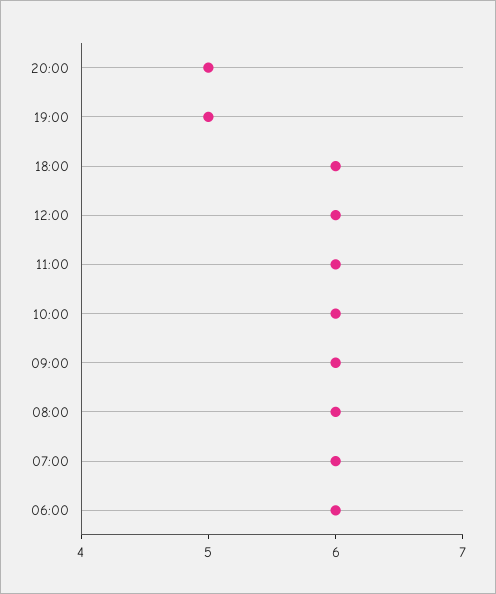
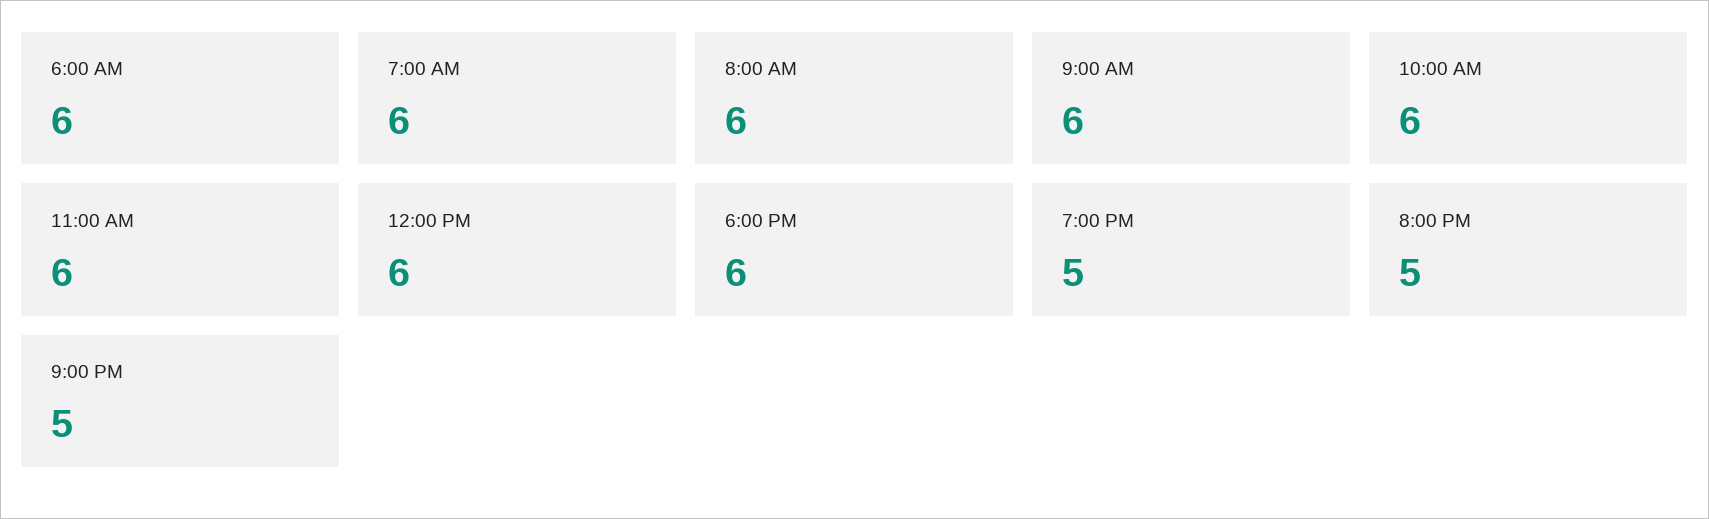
9:00 PM: none -> 5

